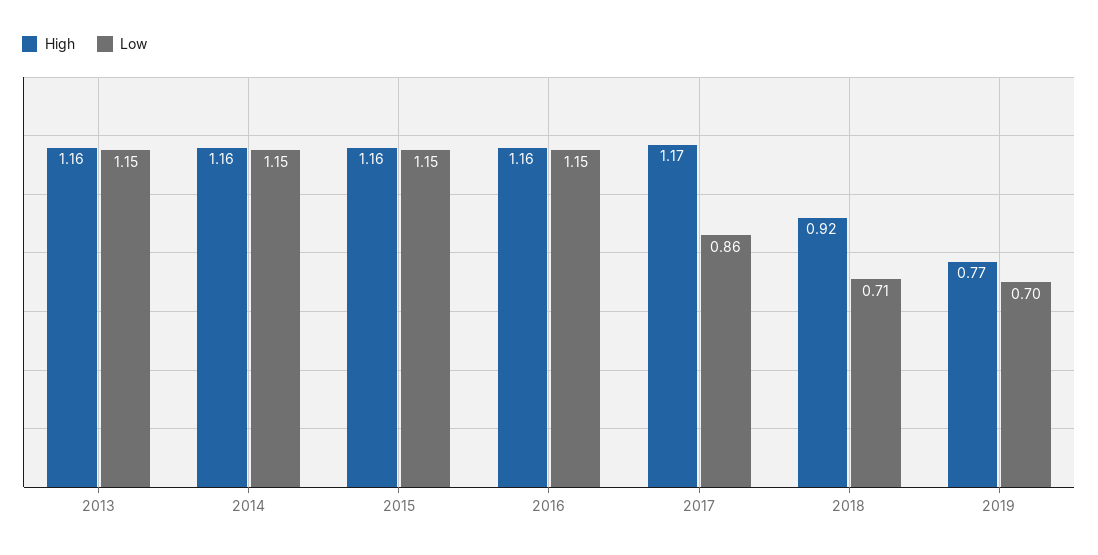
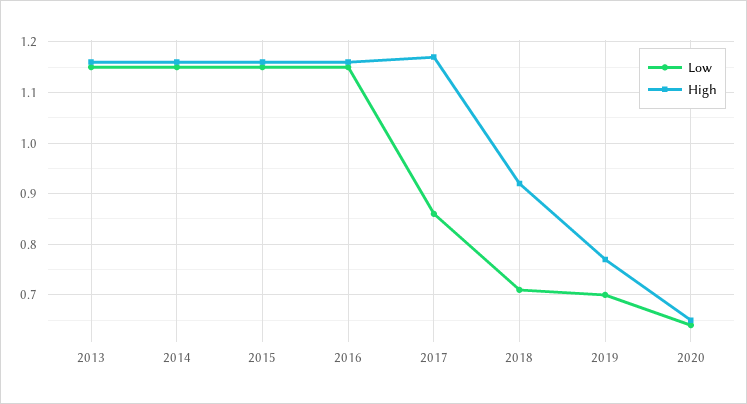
Low, 2020: none -> 0.65
High, 2020: none -> 0.65

